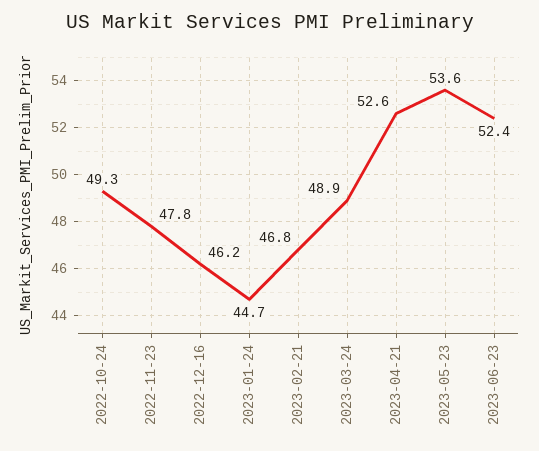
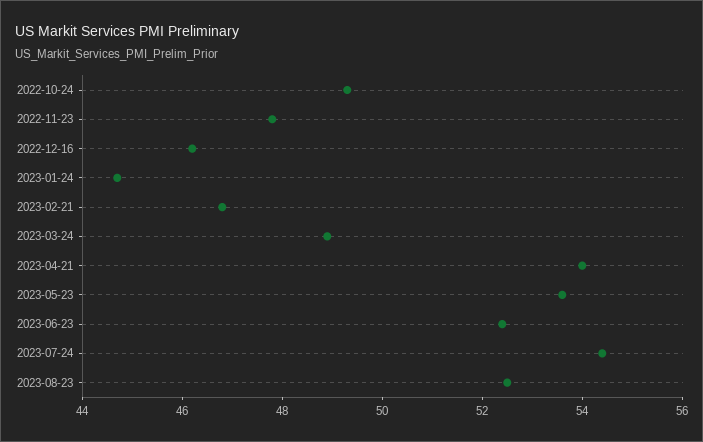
2023-04-21: 52.6 -> 54
2023-07-24: none -> 54.5
2023-08-23: none -> 52.5

